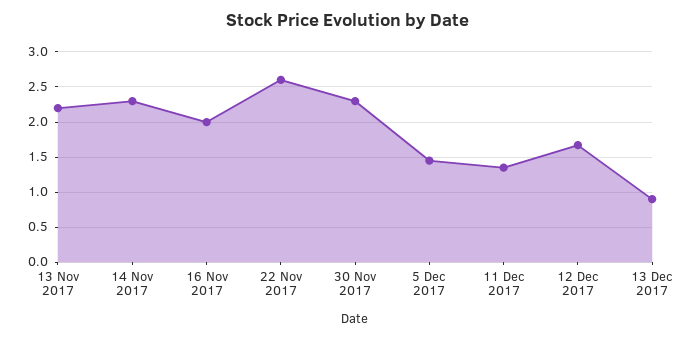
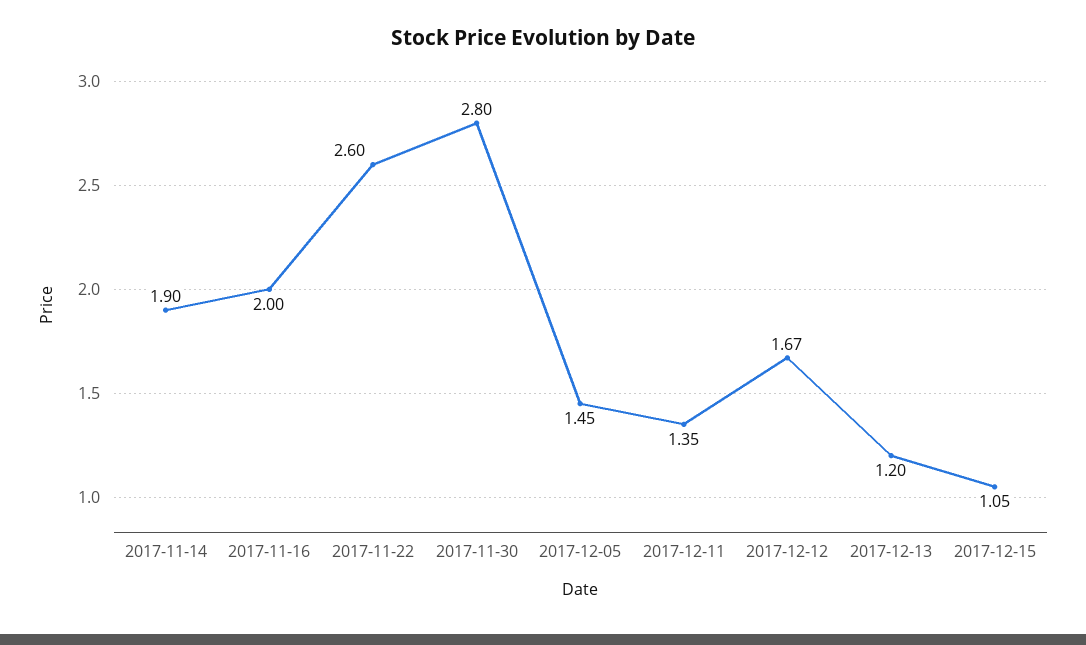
13 Nov 2017: 2.2 -> none
14 Nov 2017: 2.3 -> 1.9
30 Nov 2017: 2.3 -> 2.8
13 Dec 2017: 0.9 -> 1.2
2017-12-15: none -> 1.05

